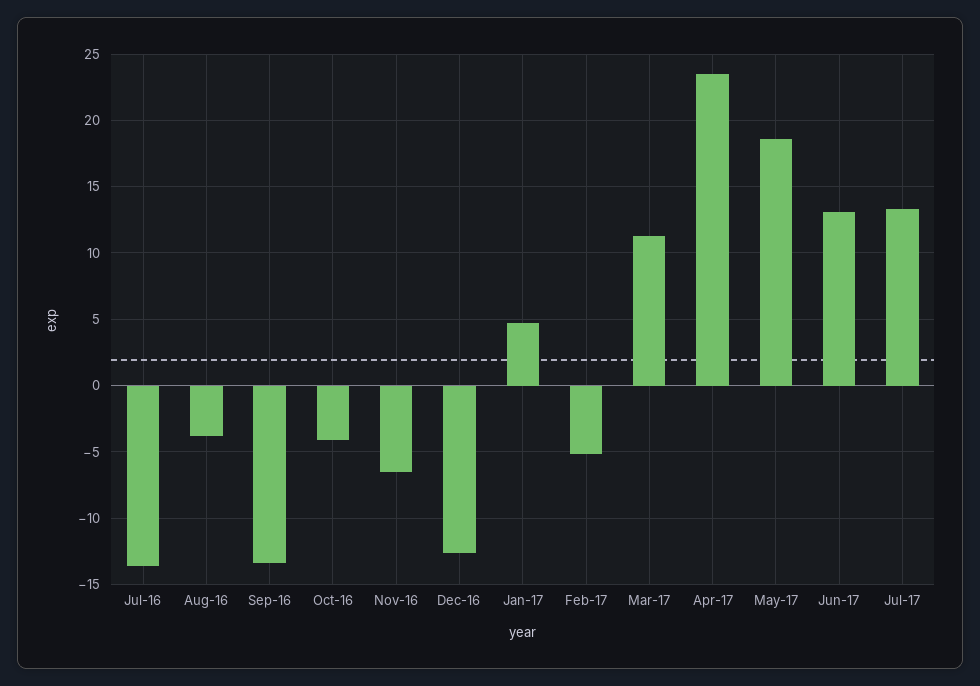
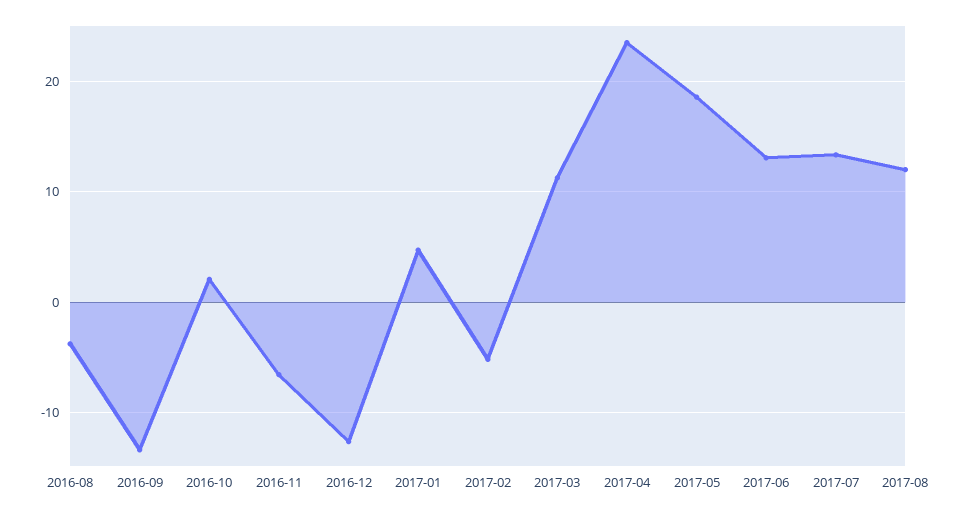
Jul-16: -13.5 -> none
Oct-16: -4 -> 2
2017-08: none -> 12

